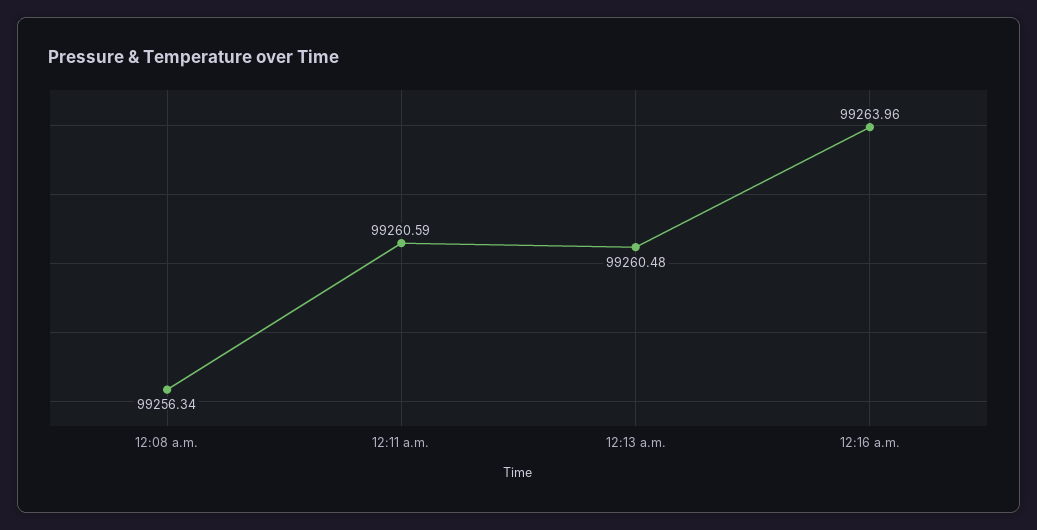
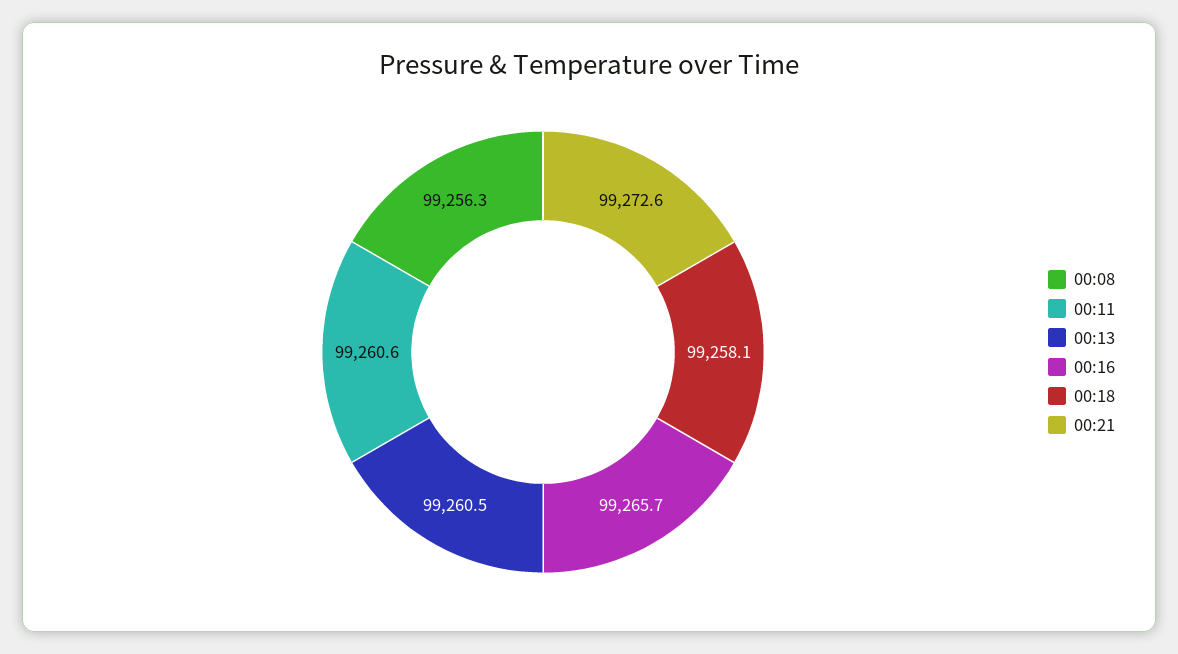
12:16 a.m.: 99263.96 -> 99265.7
00:18: none -> 99258.1
00:21: none -> 99272.6

